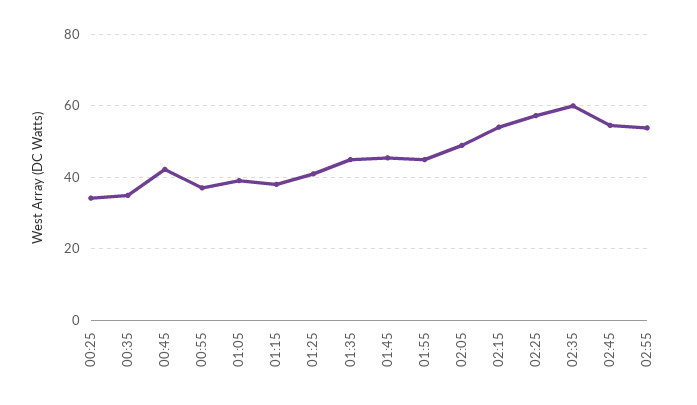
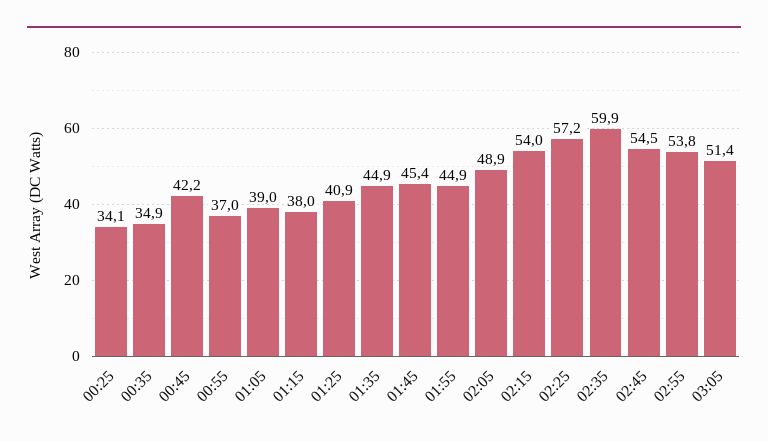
03:05: none -> 51.4

